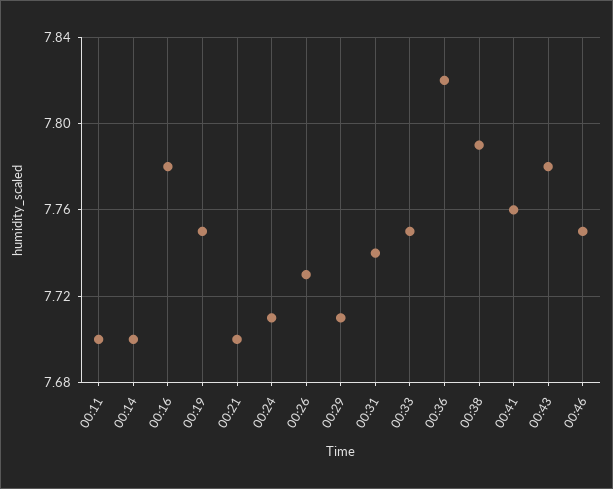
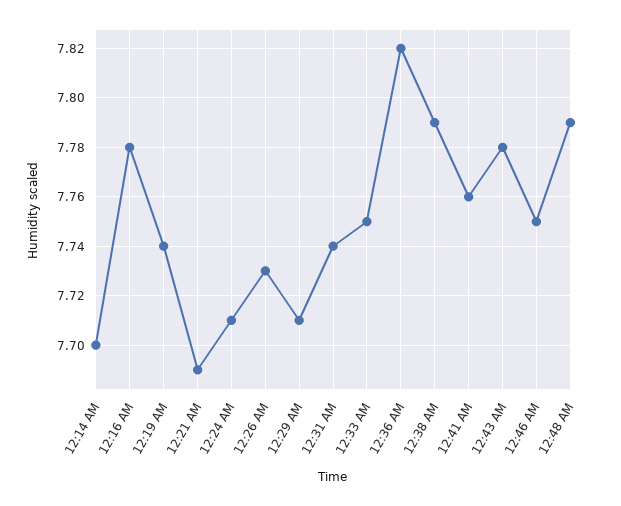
00:11: 7.7 -> none
00:19: 7.75 -> 7.74
00:21: 7.7 -> 7.69
12:48 AM: none -> 7.79

